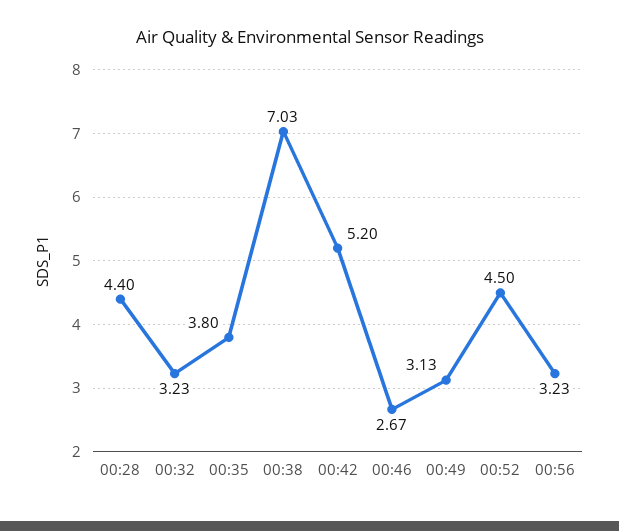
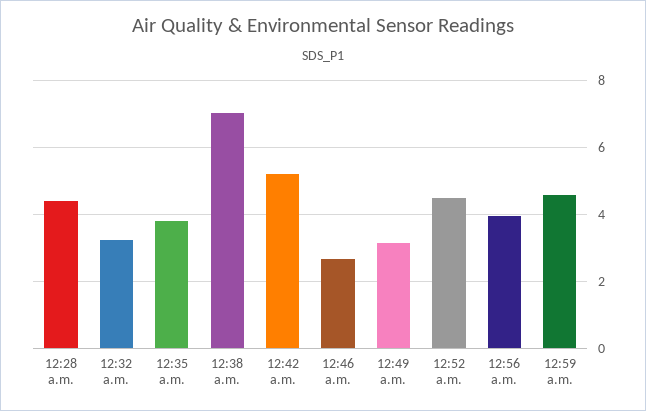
00:56: 3.23 -> 4
12:59 a.m.: none -> 4.6

